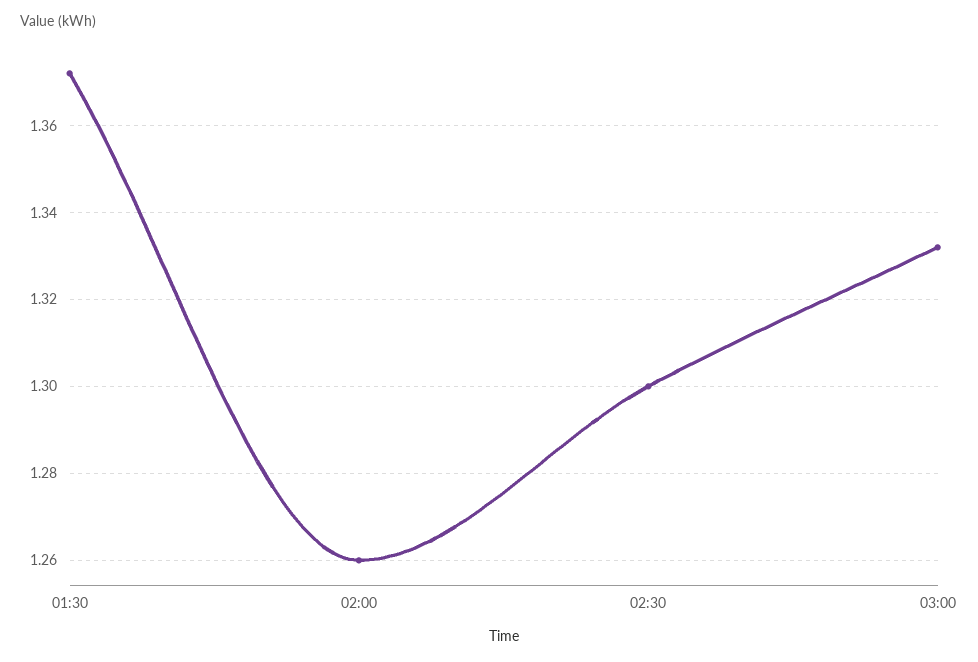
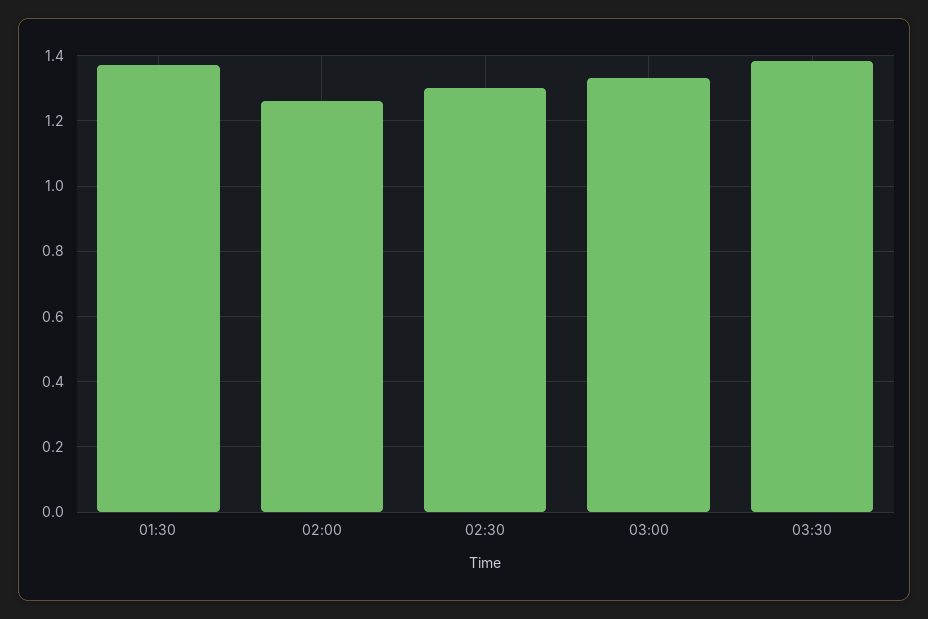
03:30: none -> 1.38

